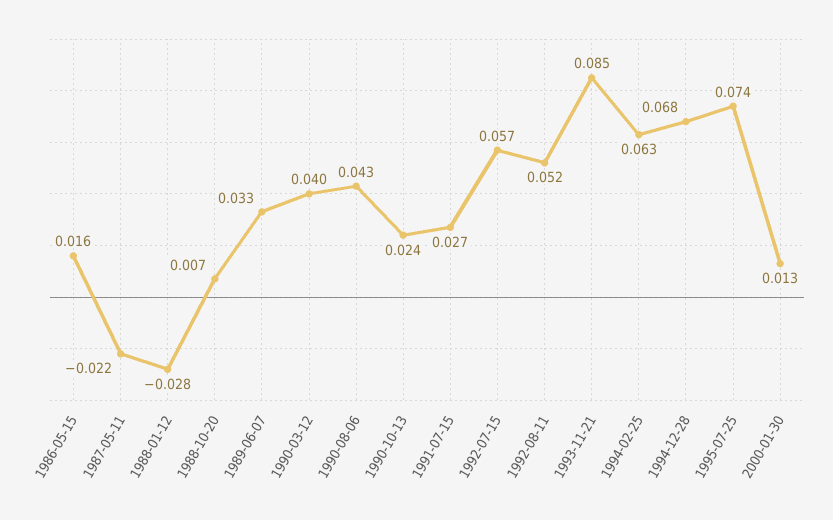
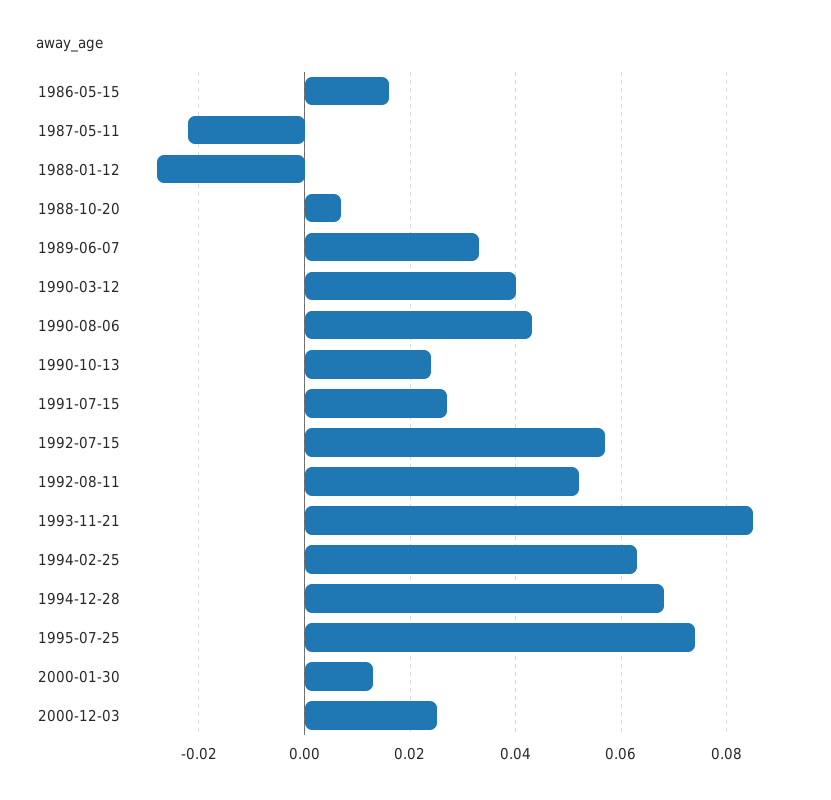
2000-12-03: none -> 0.025

